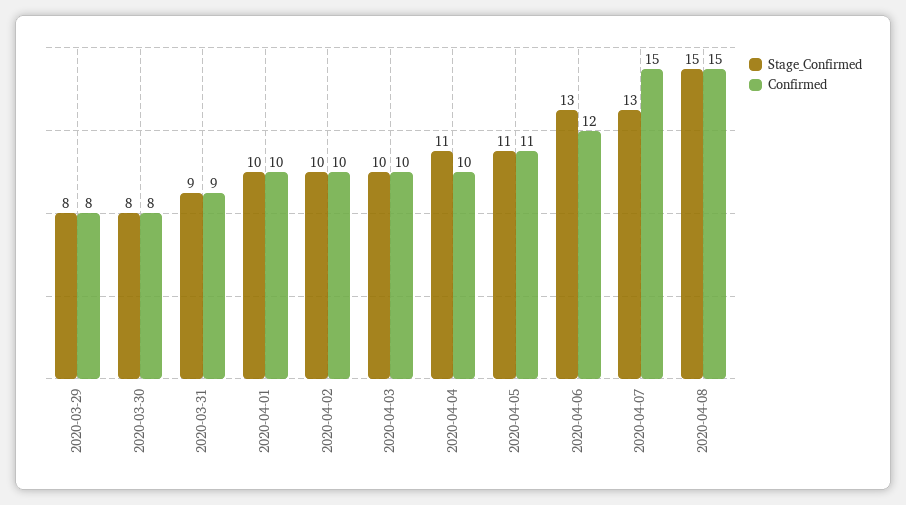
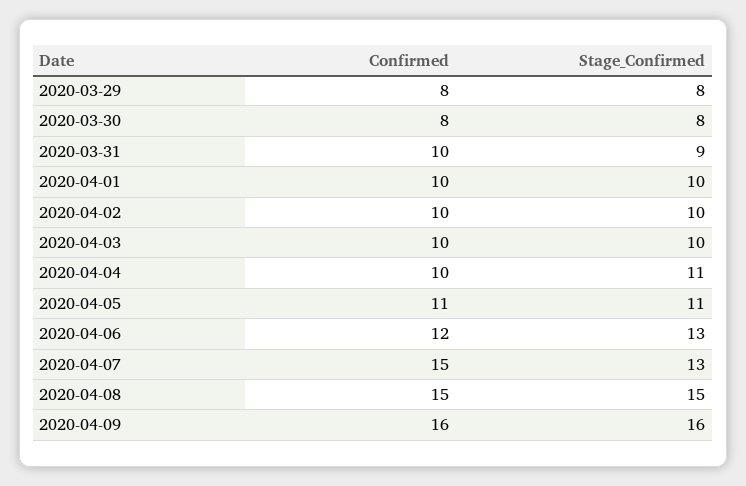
Confirmed, 2020-03-31: 9 -> 10
Confirmed, 2020-04-09: none -> 16
Stage_Confirmed, 2020-04-09: none -> 16

